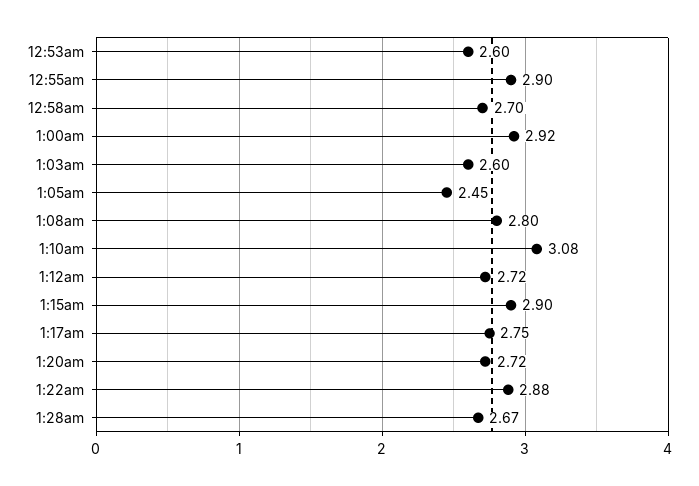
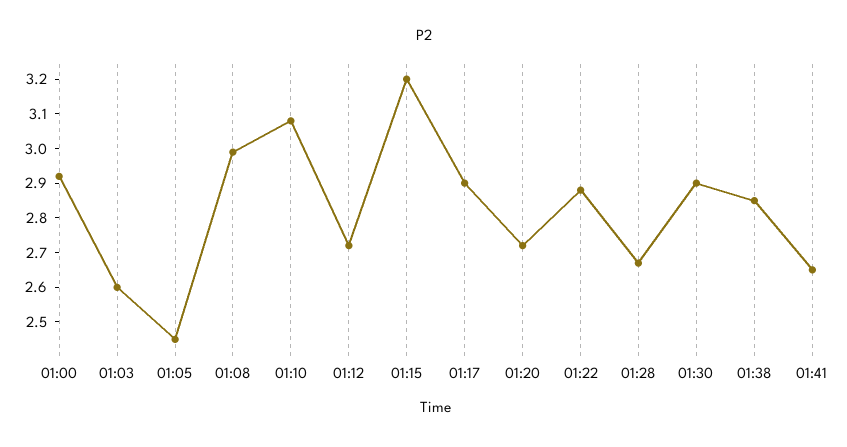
12:53am: 2.6 -> none
12:55am: 2.9 -> none
12:58am: 2.7 -> none
1:08am: 2.8 -> 3
1:15am: 2.9 -> 3.2
1:17am: 2.75 -> 2.9
01:30: none -> 2.9
01:38: none -> 2.85
01:41: none -> 2.65

